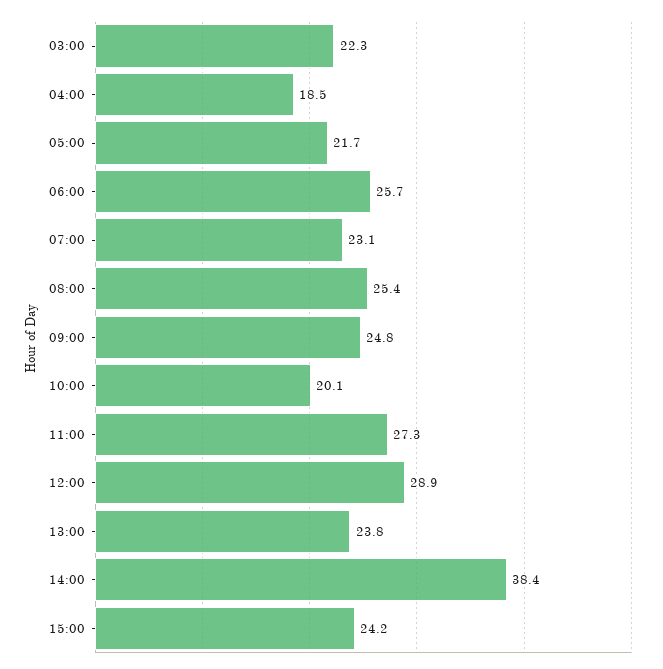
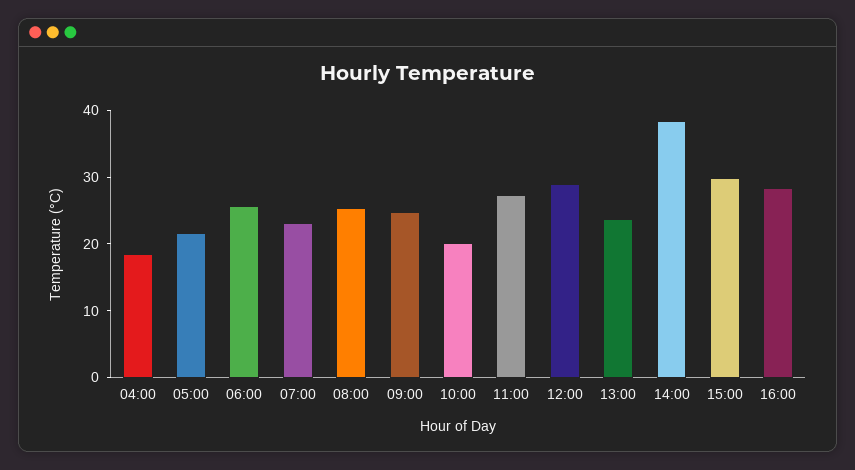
03:00: 22.3 -> none
15:00: 24.2 -> 30
16:00: none -> 28

